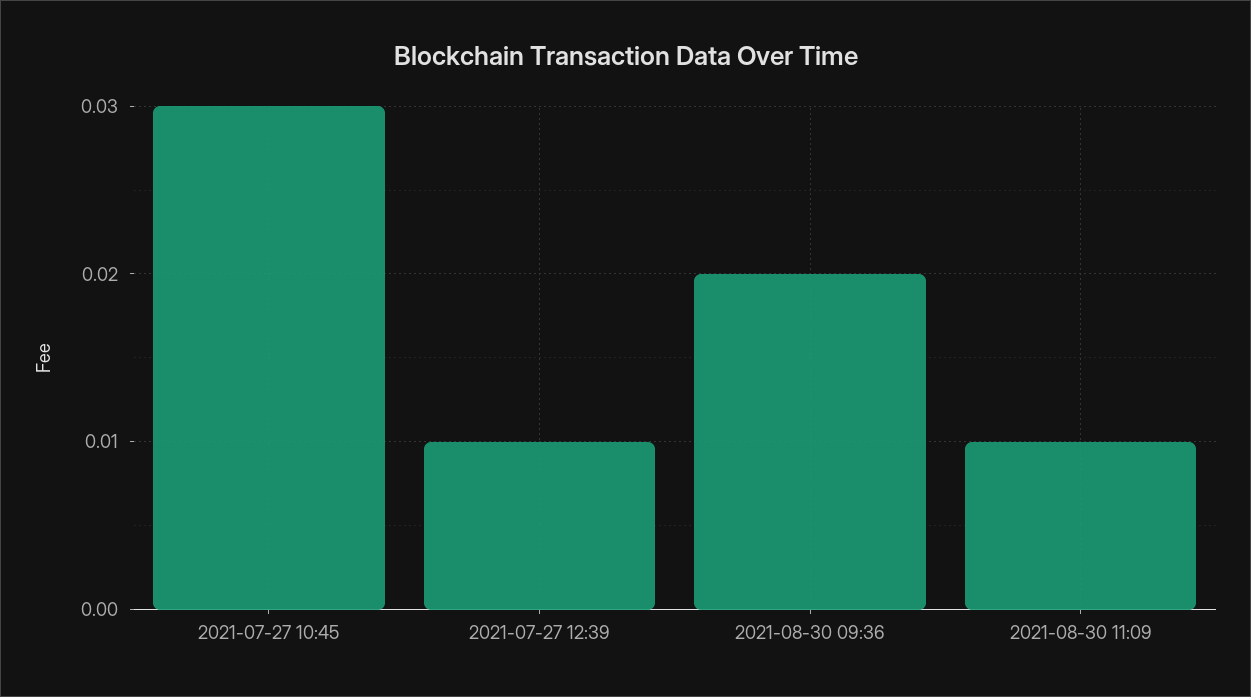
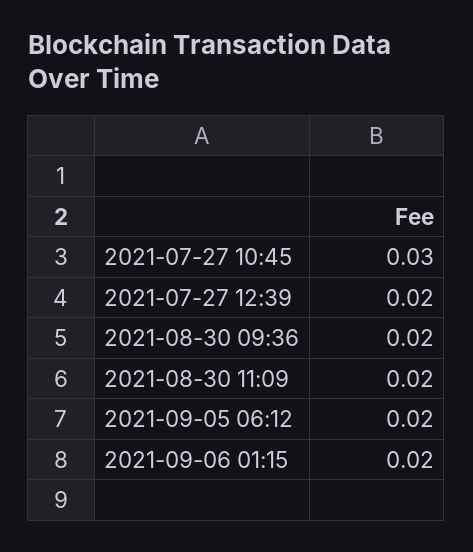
2021-07-27 12:39: 0.01 -> 0.02
2021-08-30 11:09: 0.01 -> 0.02
2021-09-05 06:12: none -> 0.02
2021-09-06 01:15: none -> 0.02

